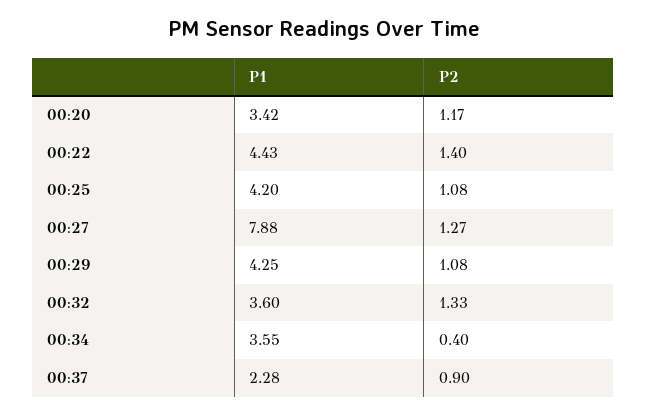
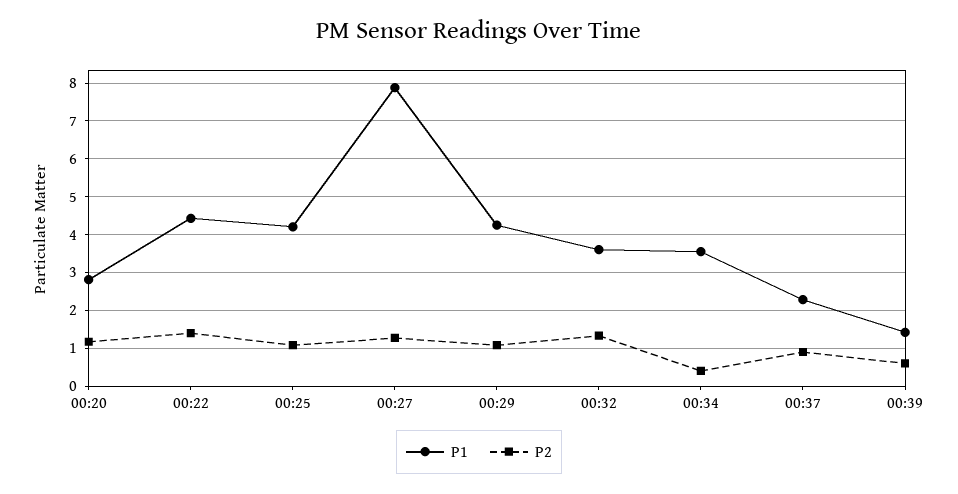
P1, 00:20: 3.42 -> 2.8
P1, 00:39: none -> 1.4
P2, 00:39: none -> 0.6

